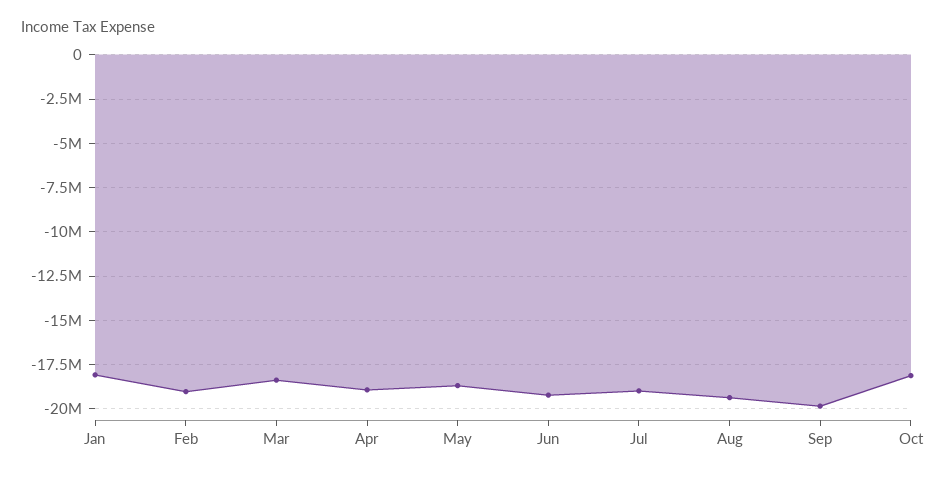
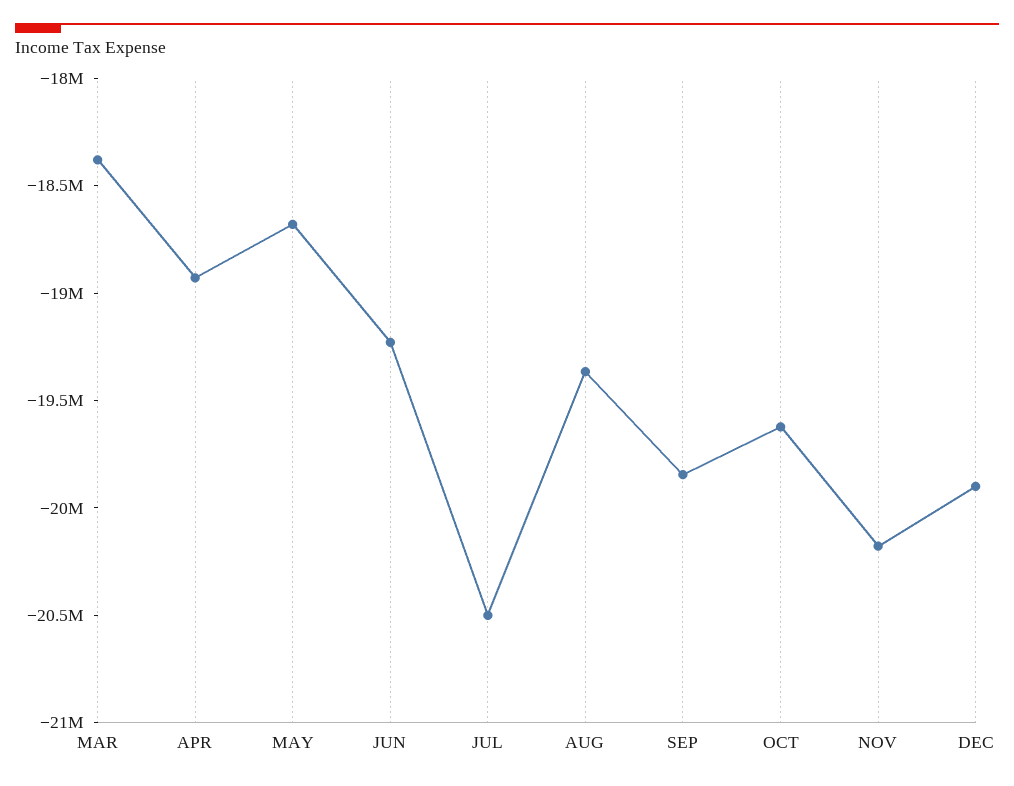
Jan: -18000000 -> none
Feb: -19000000 -> none
Jul: -19000000 -> -20500000
Oct: -18000000 -> -19600000
NOV: none -> -20200000
DEC: none -> -19900000

